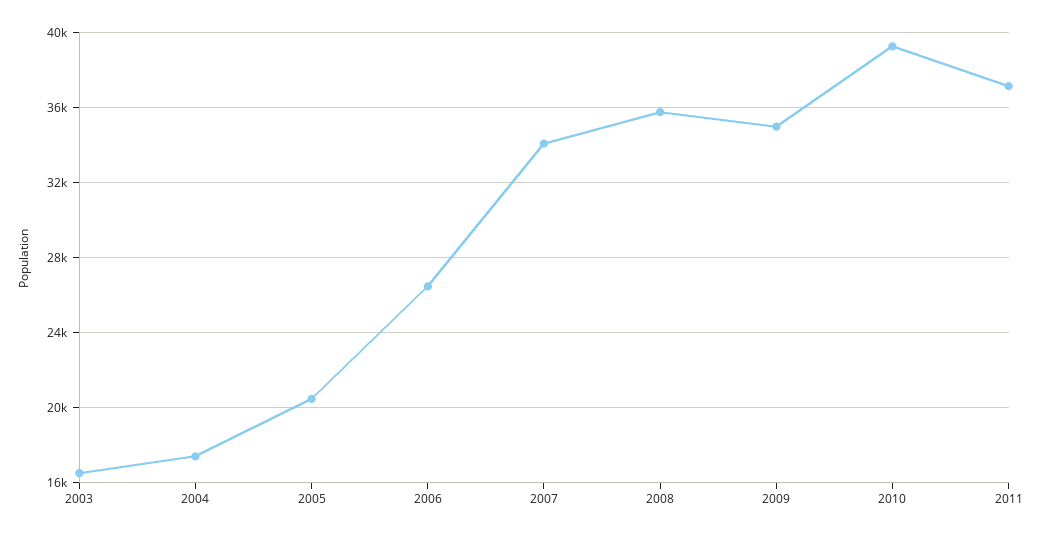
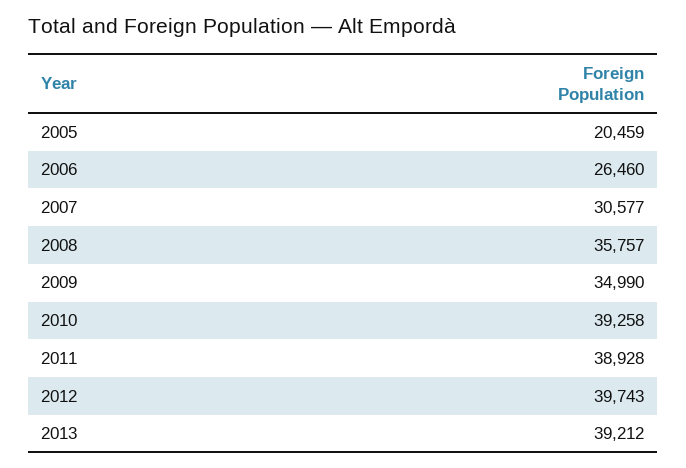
2003: 16500 -> none
2004: 17500 -> none
2007: 34000 -> 30577
2011: 37000 -> 38928
2012: none -> 39743
2013: none -> 39212

